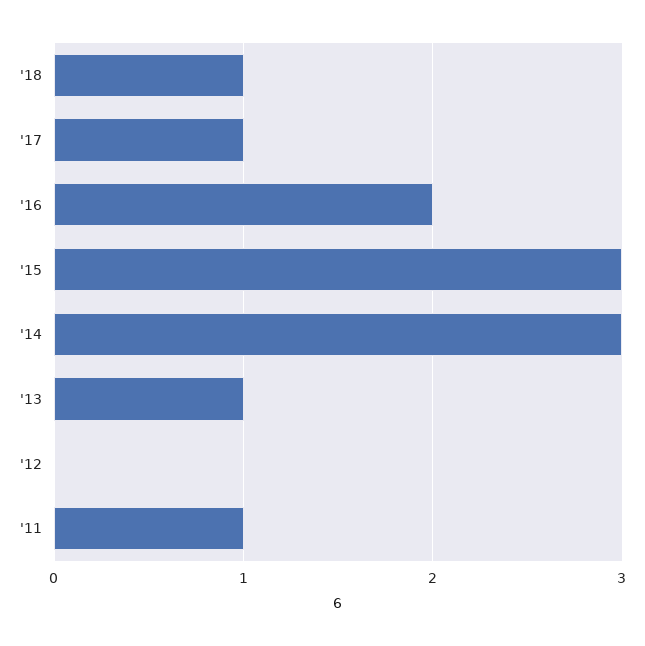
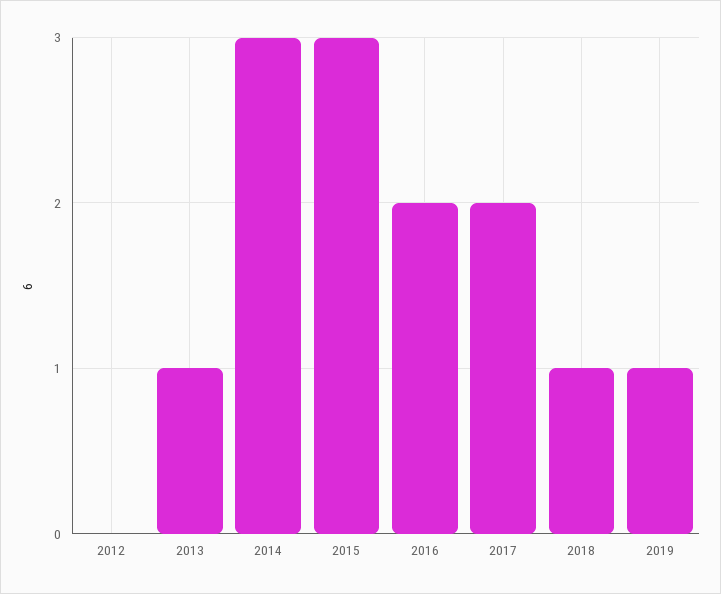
'17: 1 -> 2
'11: 1 -> none
2019: none -> 1

